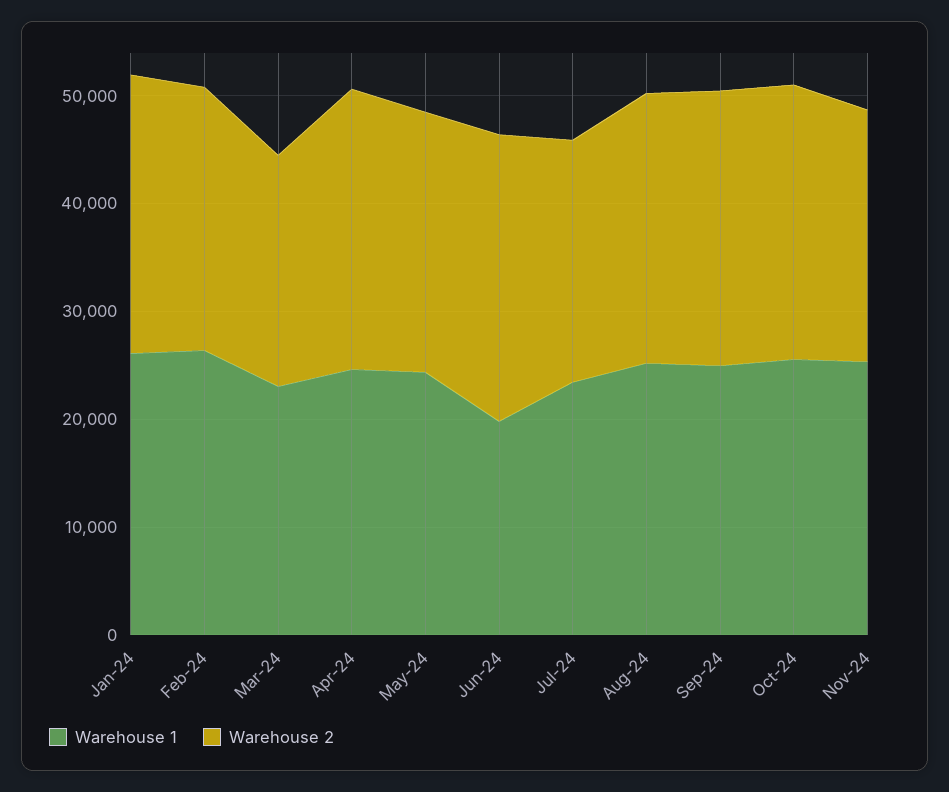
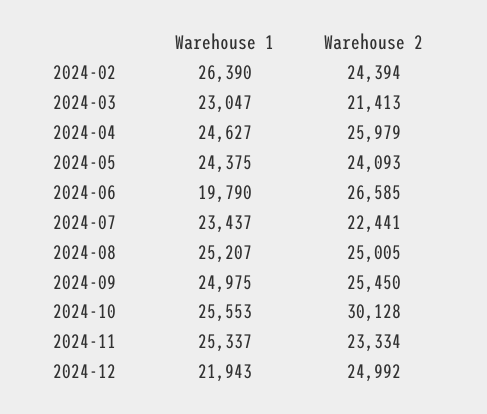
Warehouse 1, Jan-24: 26000 -> none
Warehouse 2, Jan-24: 26000 -> none
Warehouse 2, Oct-24: 26000 -> 30128
Warehouse 1, 2024-12: none -> 21943
Warehouse 2, 2024-12: none -> 24992

